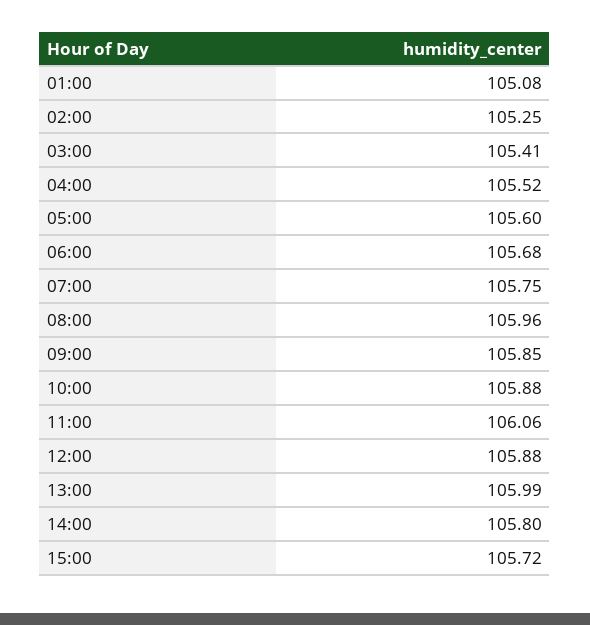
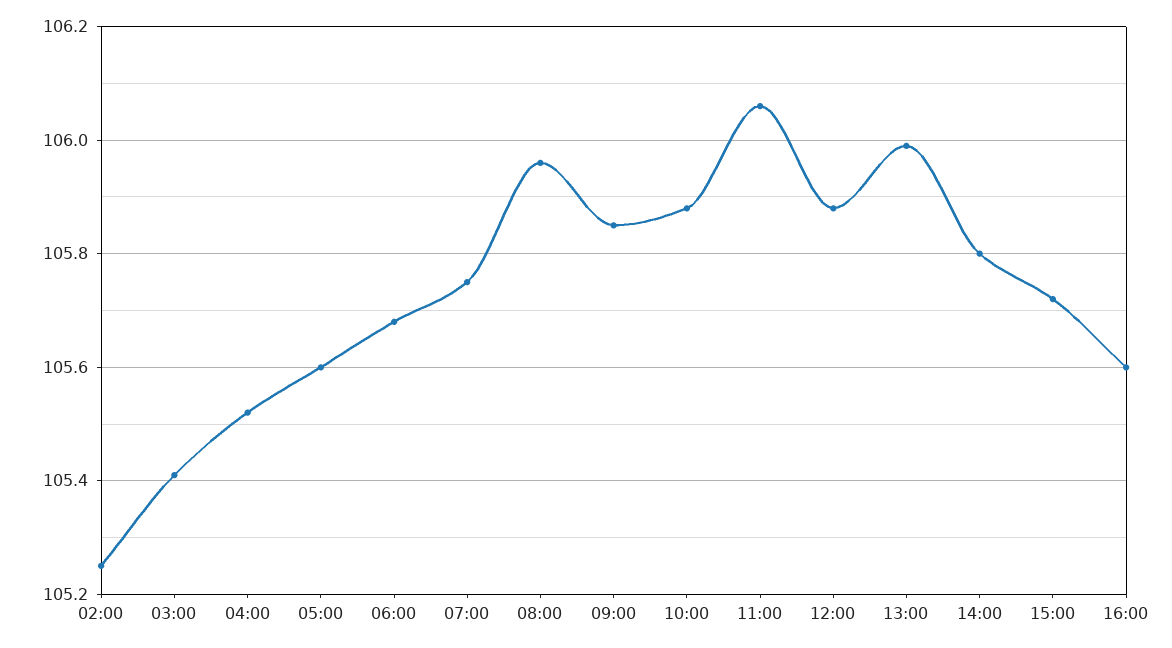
01:00: 105.08 -> none
16:00: none -> 105.6

